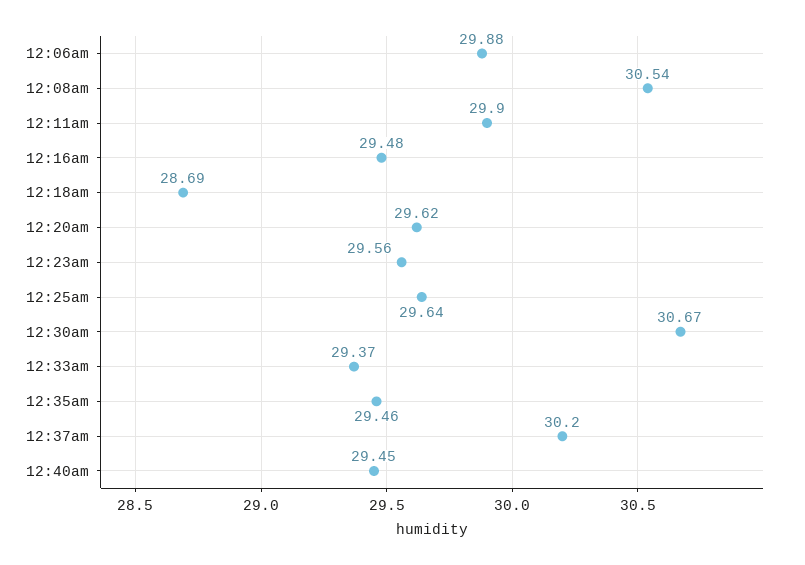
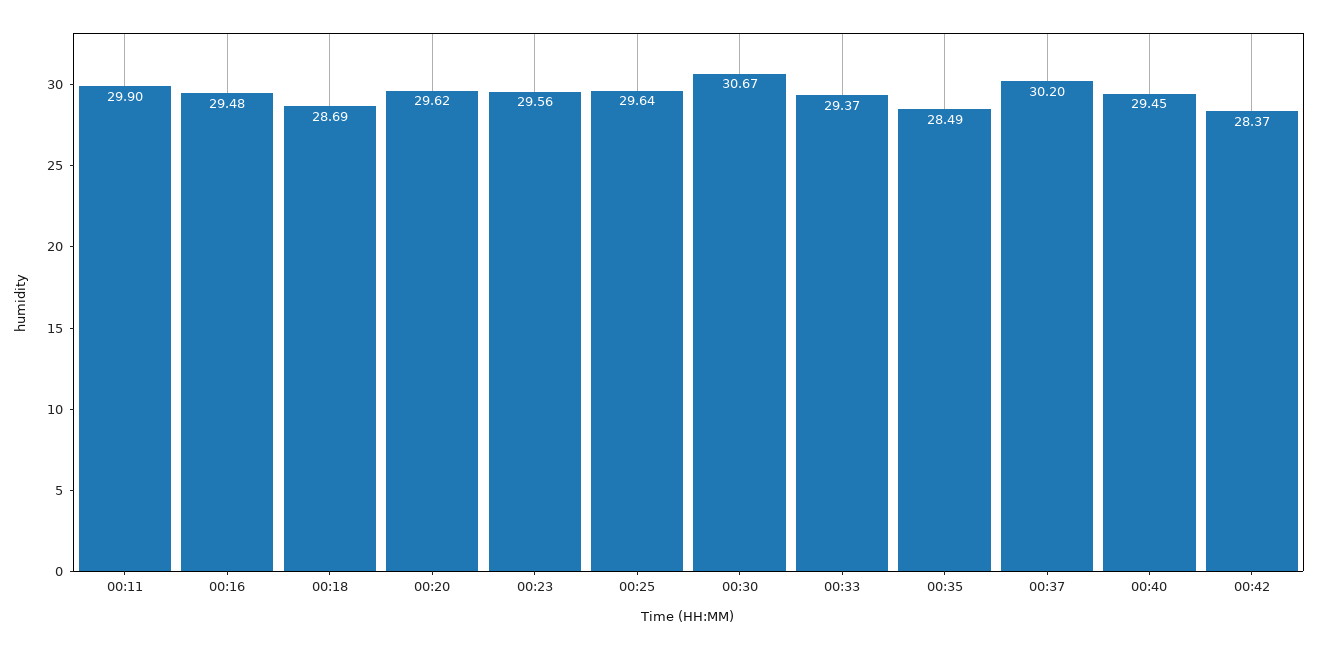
12:06am: 29.88 -> none
12:08am: 30.54 -> none
12:35am: 29.46 -> 28.49
00:42: none -> 28.37

